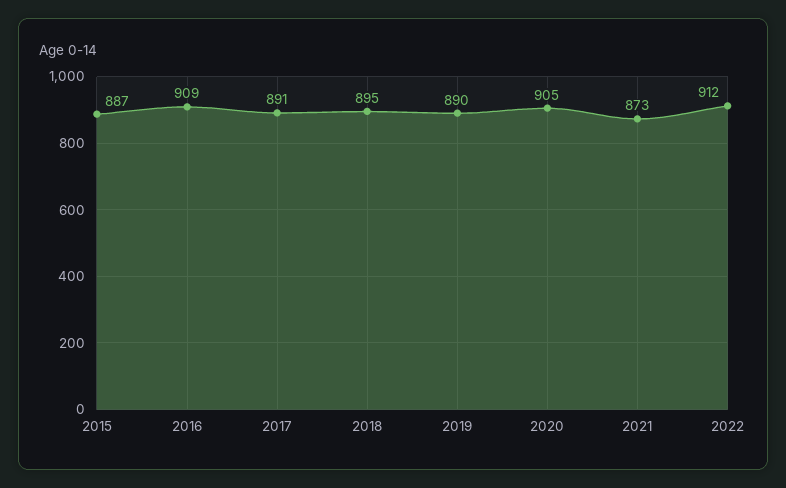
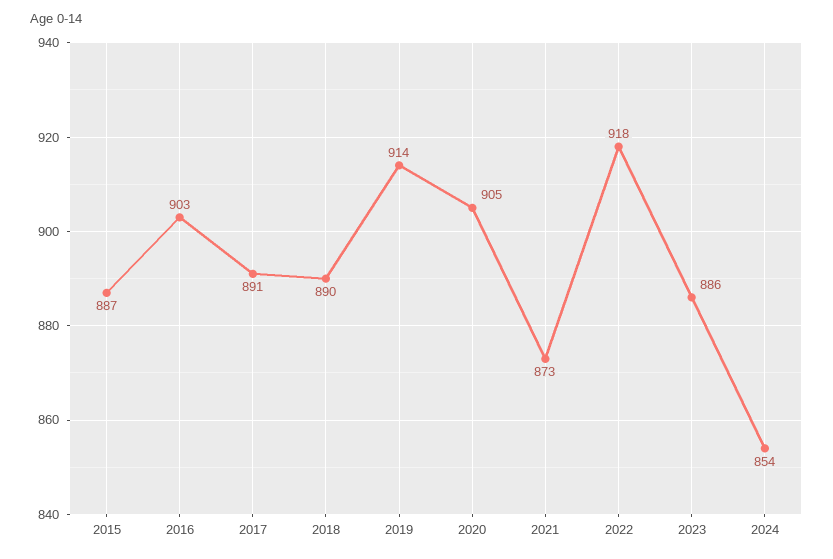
2016: 909 -> 903
2018: 895 -> 890
2019: 890 -> 914
2022: 912 -> 918
2023: none -> 886
2024: none -> 854

